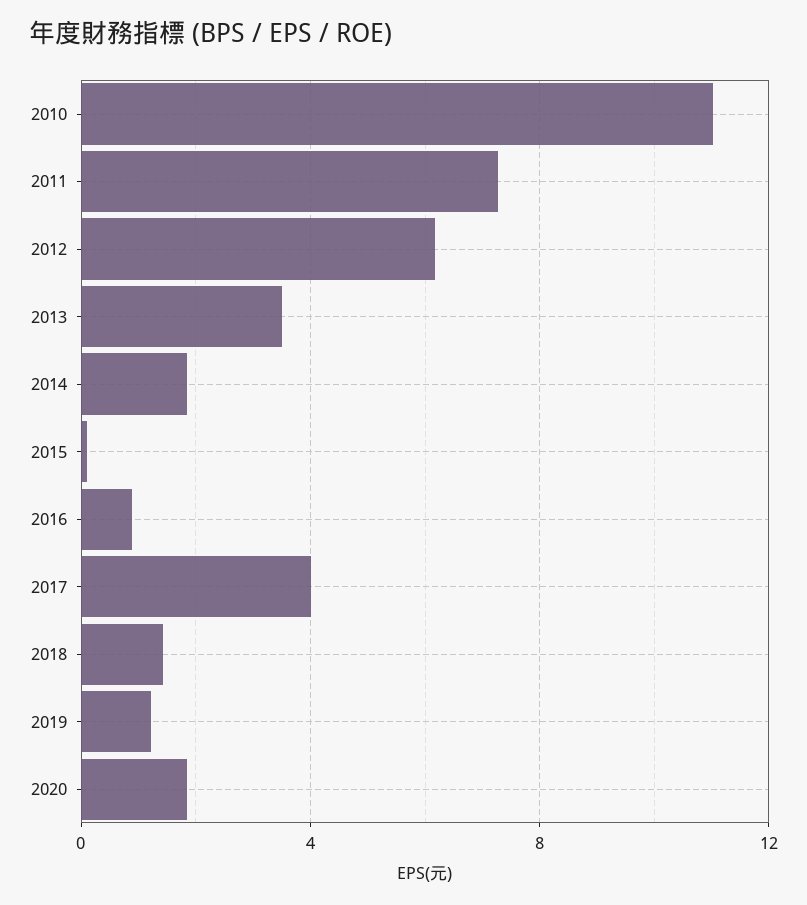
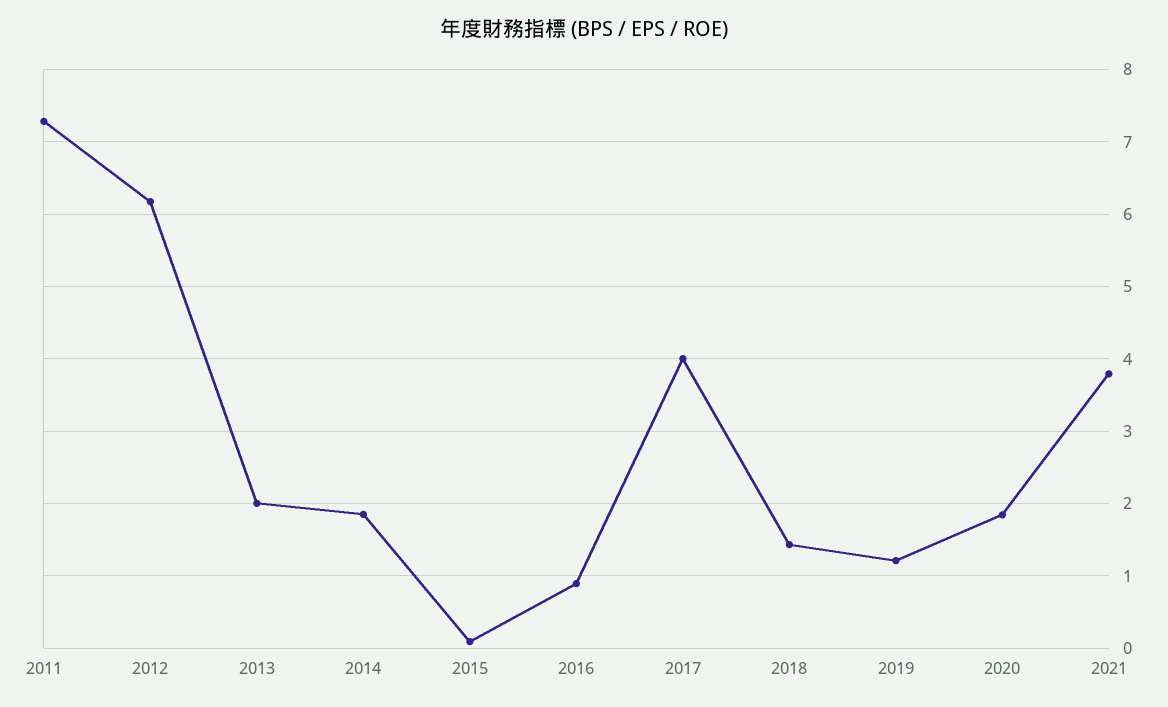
2010: 11 -> none
2013: 3.5 -> 2
2021: none -> 3.8

